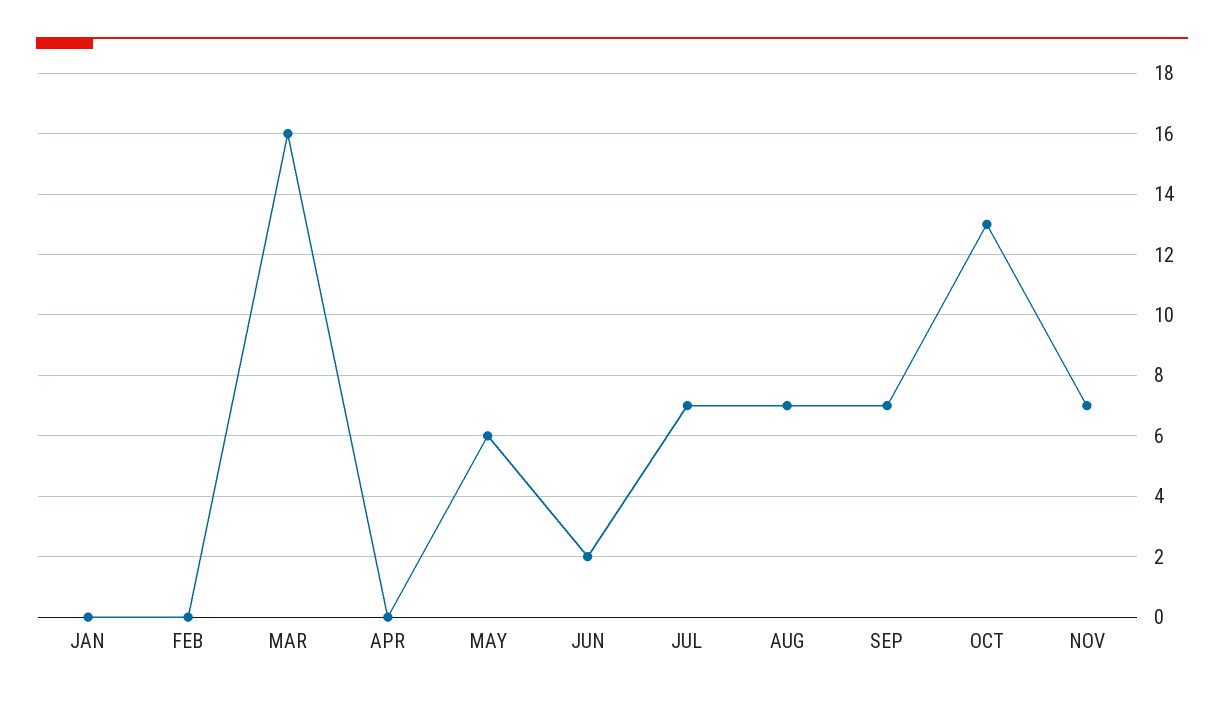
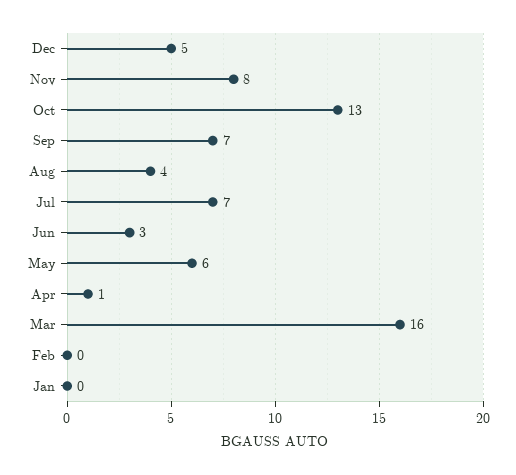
APR: 0 -> 1
JUN: 2 -> 3
AUG: 7 -> 4
NOV: 7 -> 8
Dec: none -> 5

